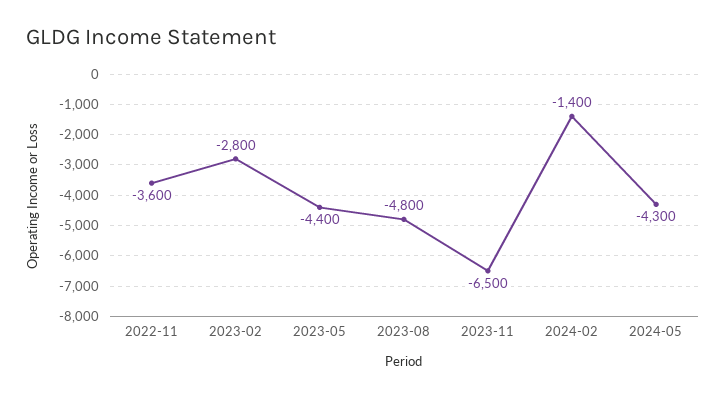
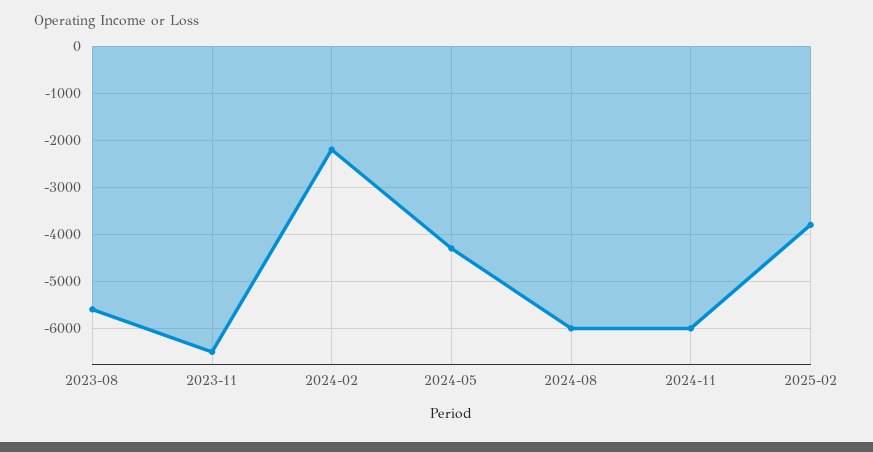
2022-11: -3600 -> none
2023-02: -2800 -> none
2023-05: -4400 -> none
2023-08: -4800 -> -5600
2024-02: -1400 -> -2200
2024-08: none -> -6000
2024-11: none -> -6000
2025-02: none -> -3800

